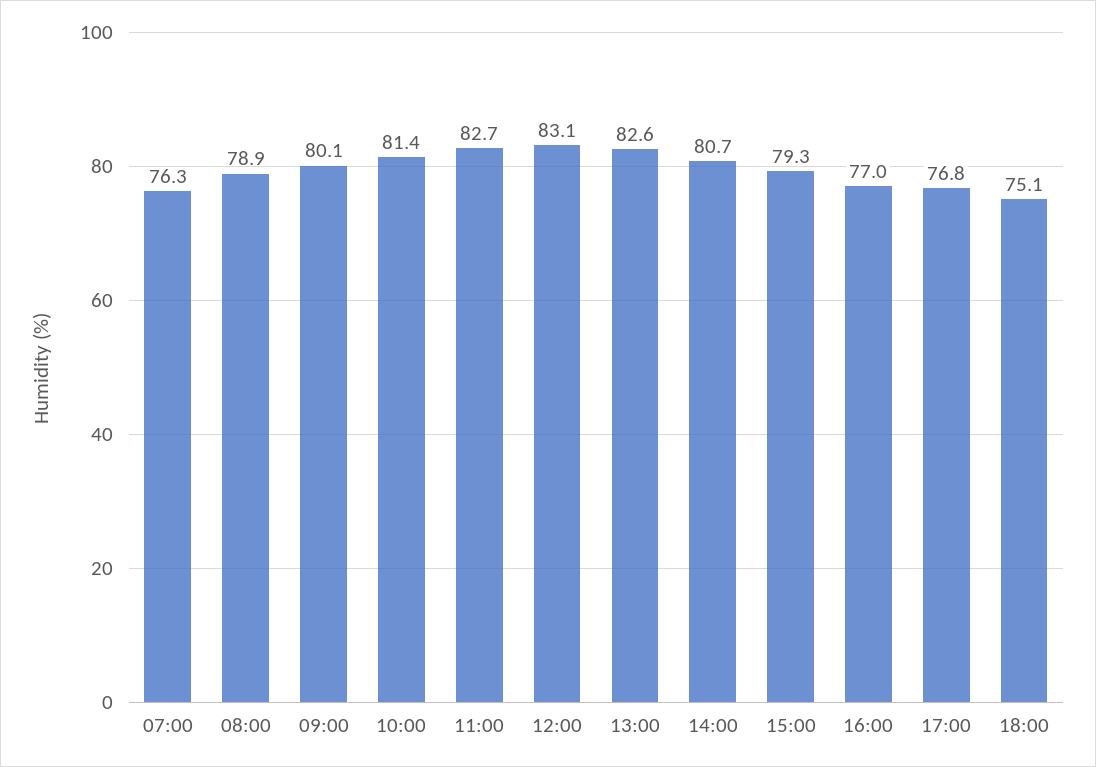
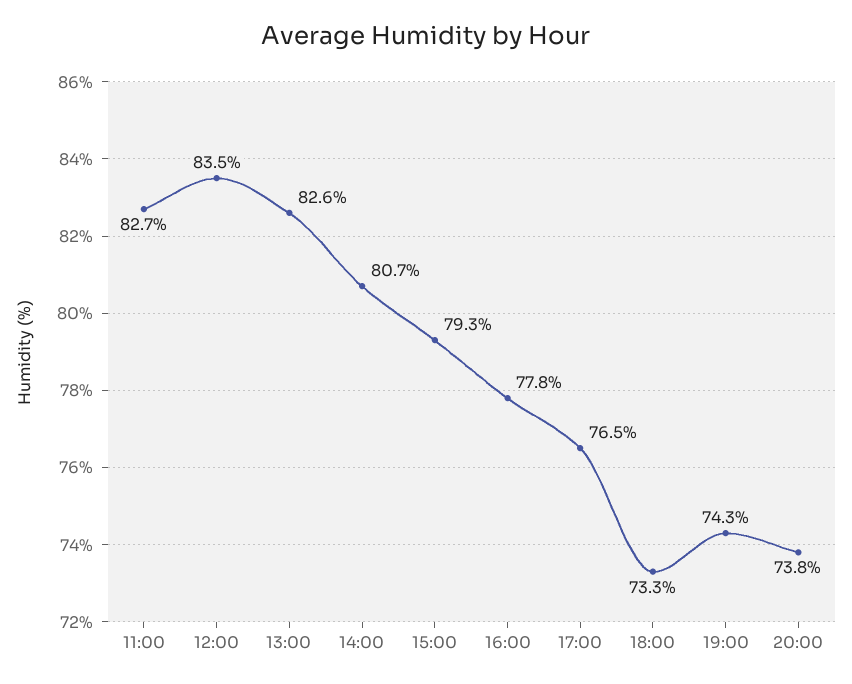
07:00: 76.3 -> none
08:00: 78.9 -> none
09:00: 80.1 -> none
10:00: 81.4 -> none
12:00: 83.1 -> 83.5
16:00: 77 -> 77.8
17:00: 76.8 -> 76.5
18:00: 75.1 -> 73.3
19:00: none -> 74.3
20:00: none -> 73.8

